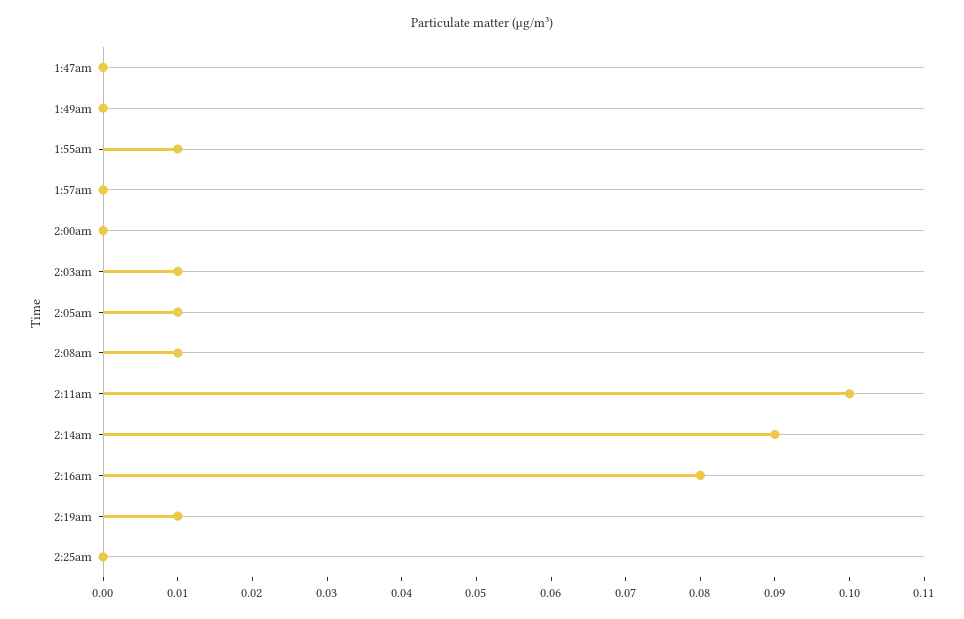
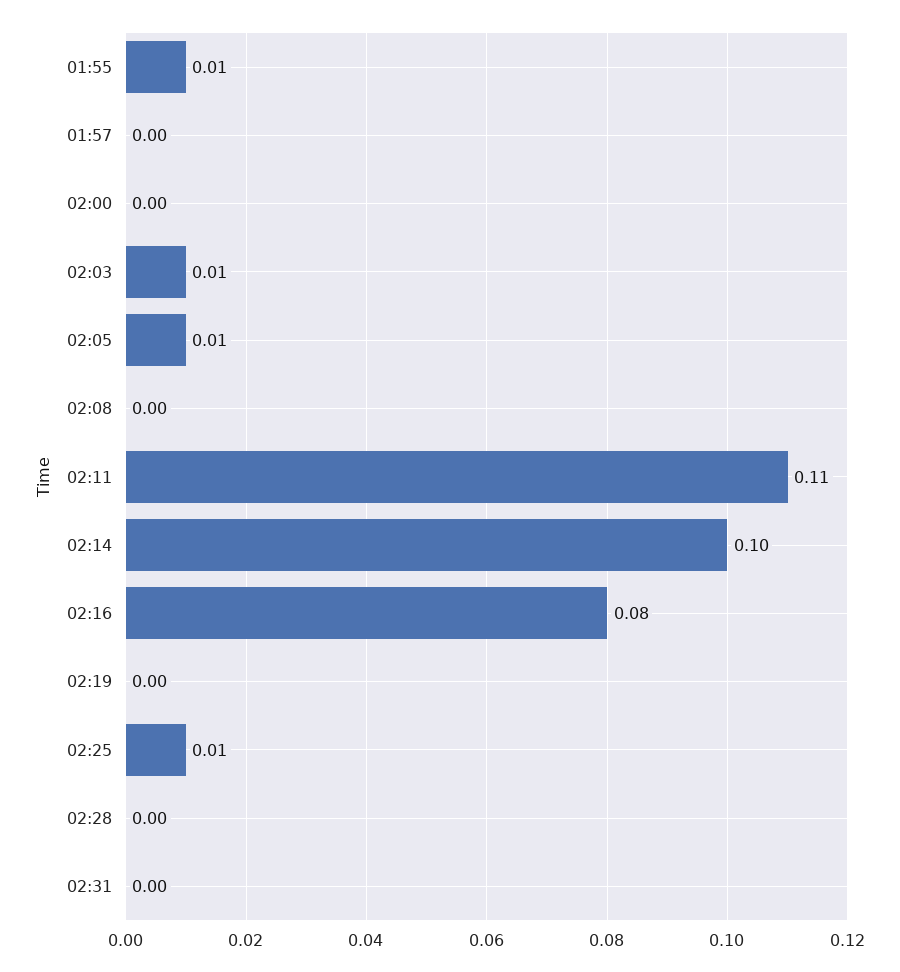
1:47am: 0 -> none
1:49am: 0 -> none
2:08am: 0.01 -> 0
2:11am: 0.1 -> 0.11
2:14am: 0.09 -> 0.1
2:19am: 0.01 -> 0
2:25am: 0 -> 0.01
02:28: none -> 0
02:31: none -> 0

